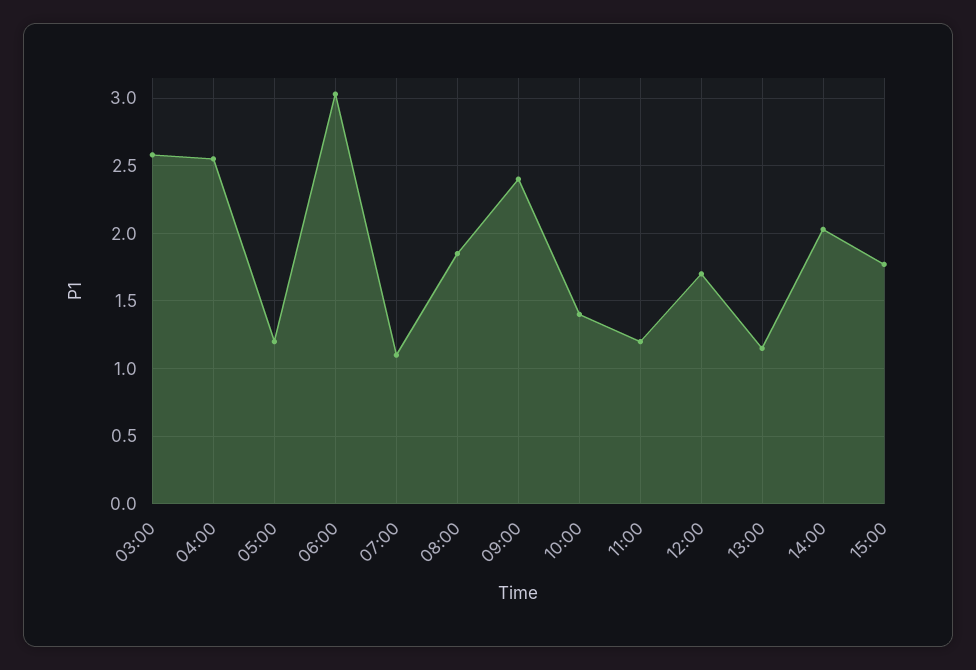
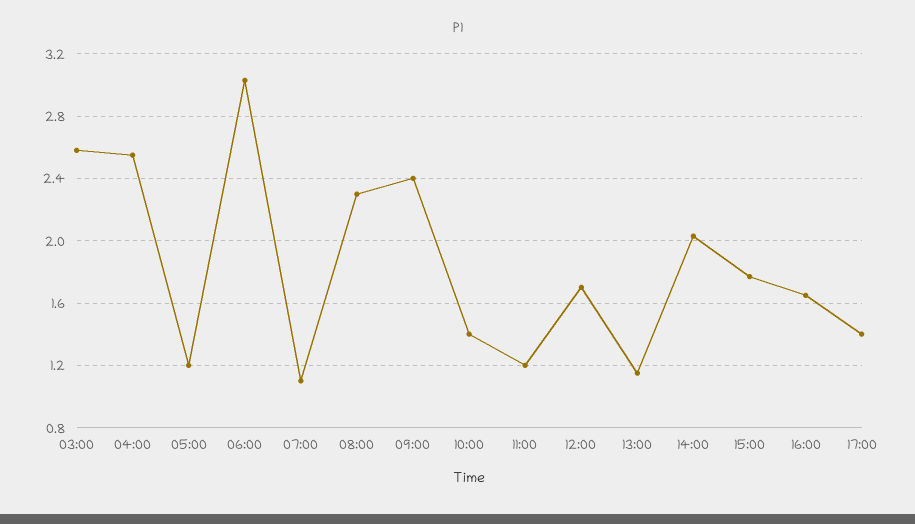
08:00: 1.85 -> 2.3
16:00: none -> 1.65
17:00: none -> 1.4

